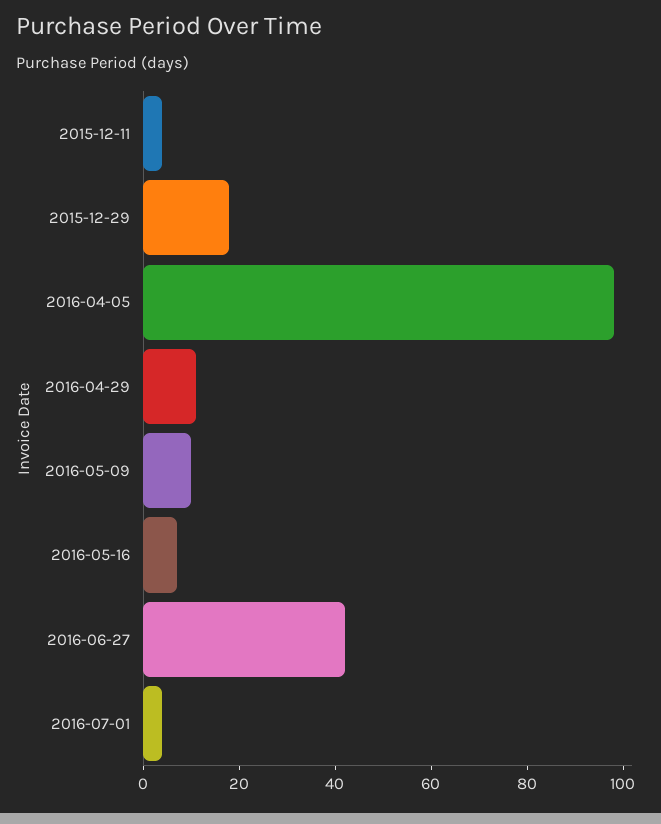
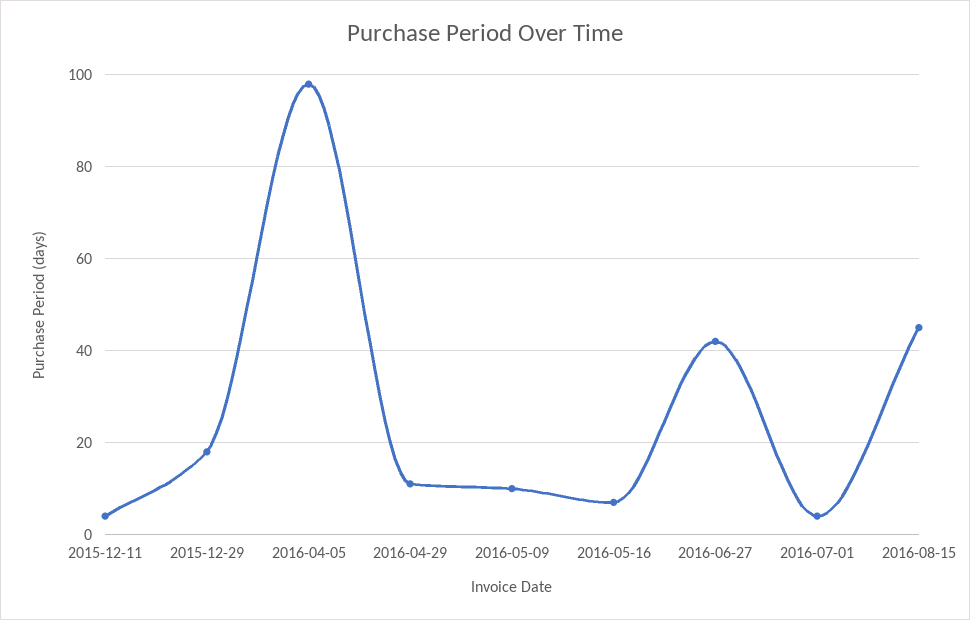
2016-08-15: none -> 45

